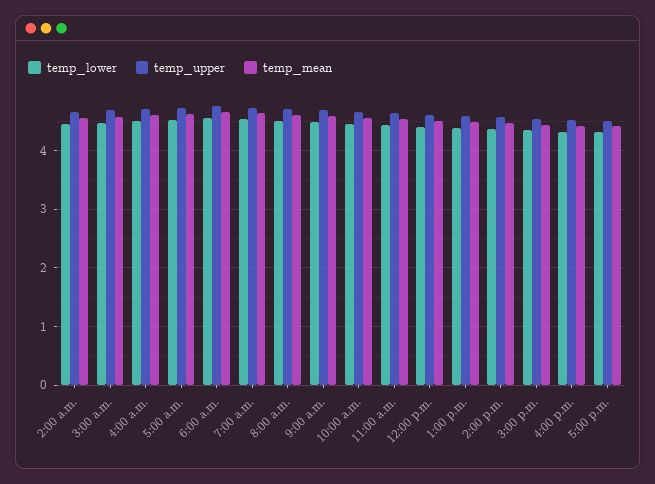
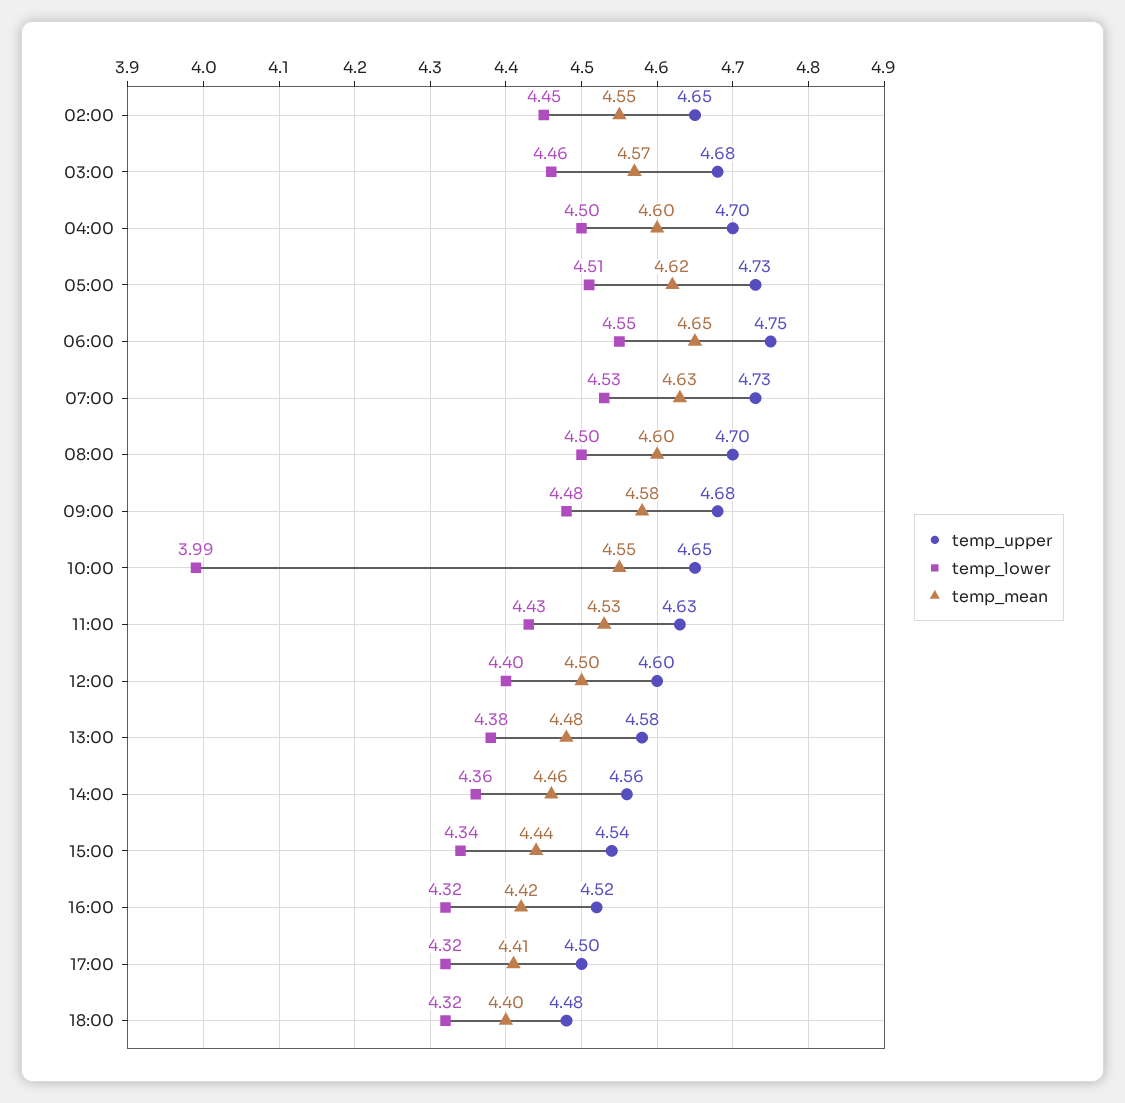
temp_lower, 10:00 a.m.: 4.4 -> 3.99
temp_upper, 18:00: none -> 4.48
temp_lower, 18:00: none -> 4.32
temp_mean, 18:00: none -> 4.4

